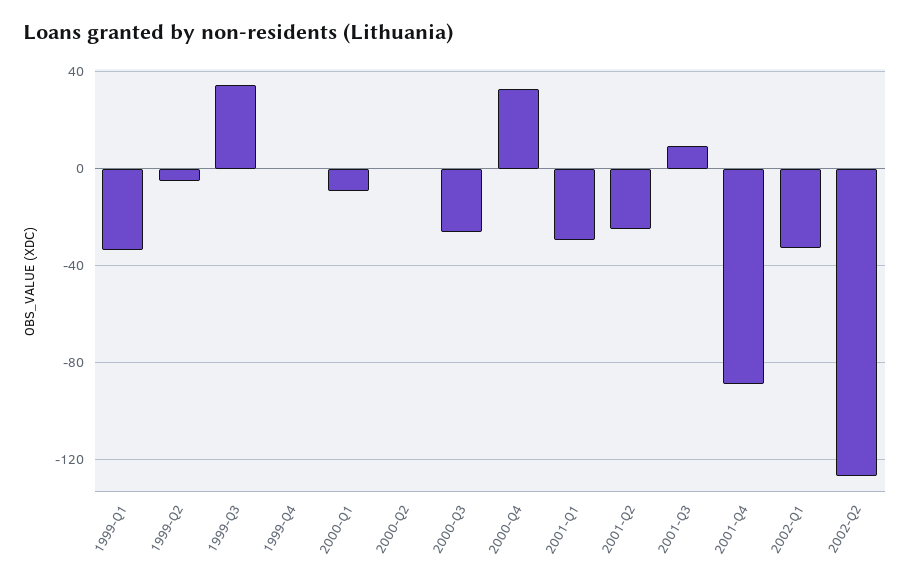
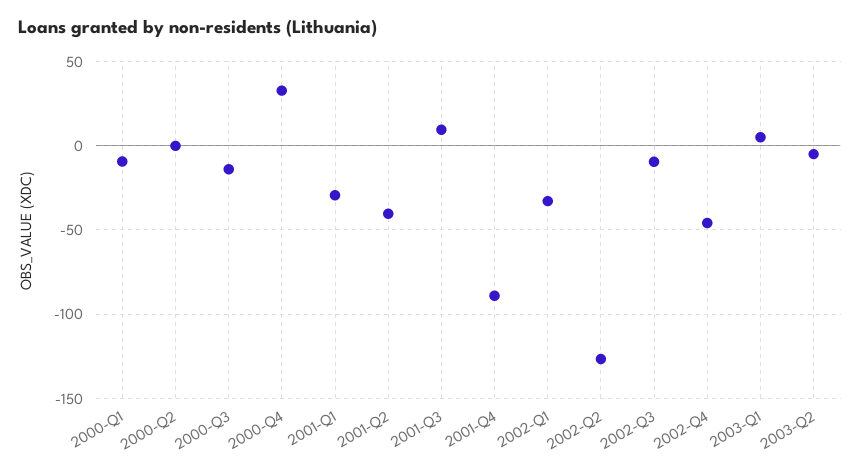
1999-Q1: -35 -> none
1999-Q2: -5 -> none
1999-Q3: 35 -> none
1999-Q4: 0 -> none
2000-Q3: -25 -> -15
2001-Q2: -25 -> -40
2002-Q3: none -> -10
2002-Q4: none -> -45
2003-Q1: none -> 5
2003-Q2: none -> -5

